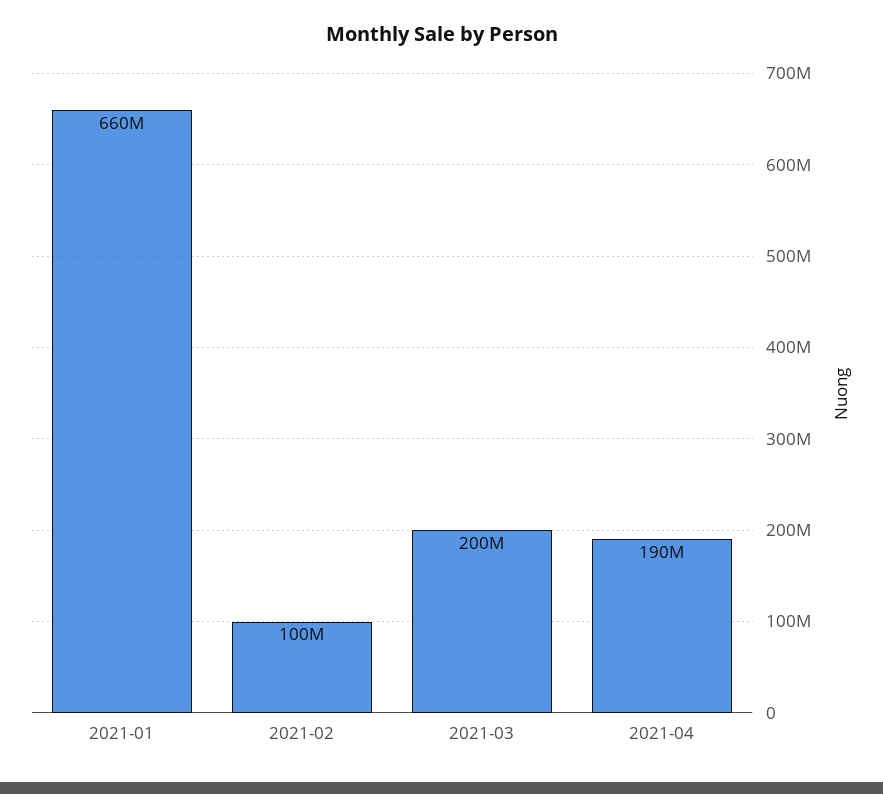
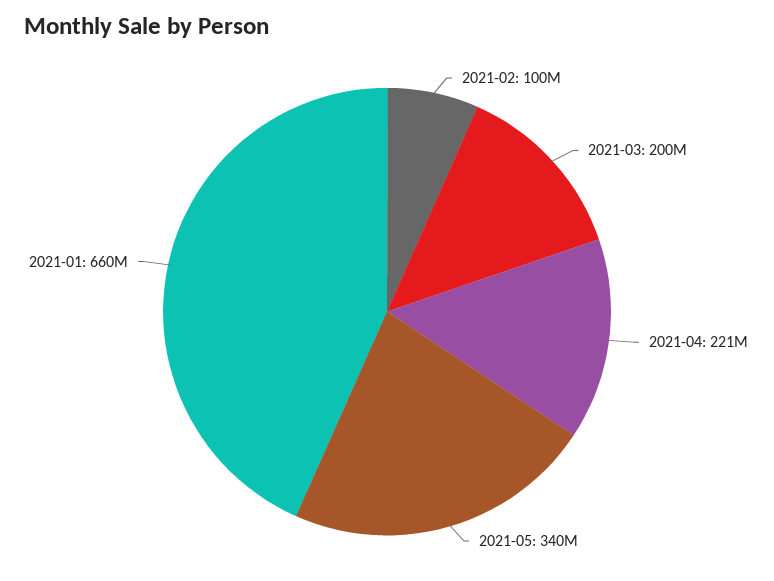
2021-04: 190000000 -> 221000000
2021-05: none -> 340000000

